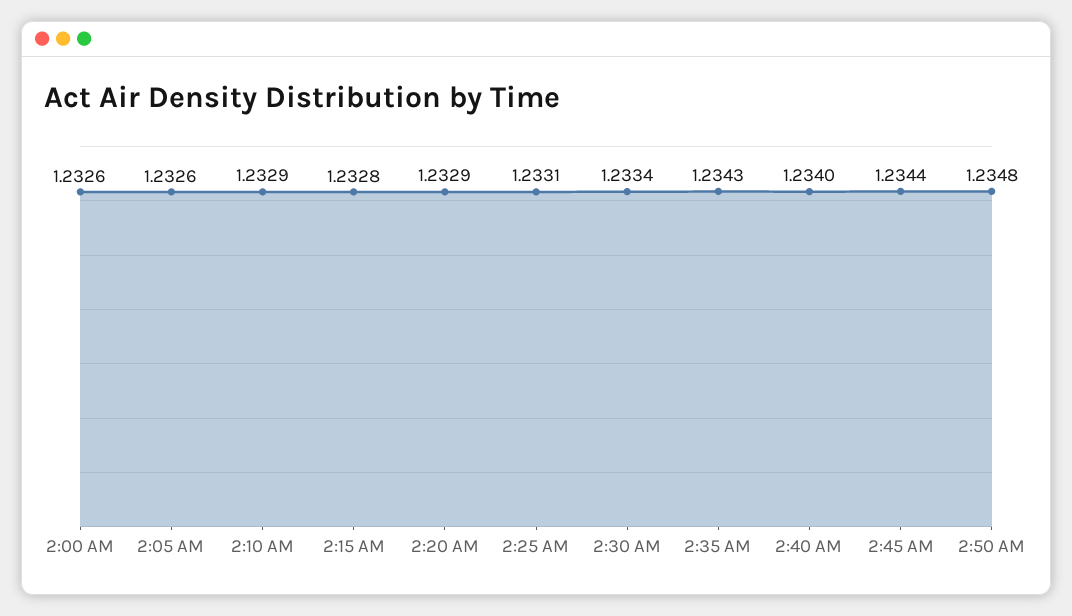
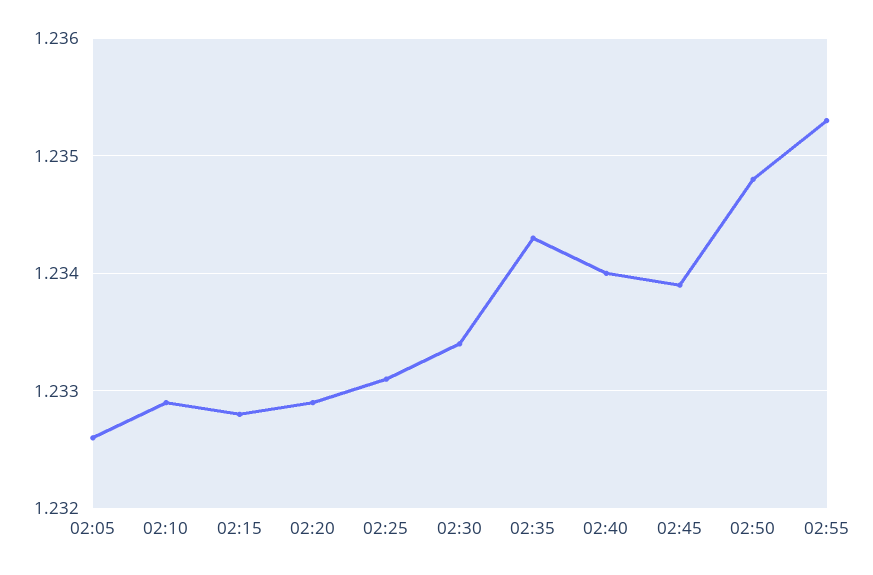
2:00 AM: 1.2326 -> none
2:45 AM: 1.2344 -> 1.2339
02:55: none -> 1.2353

